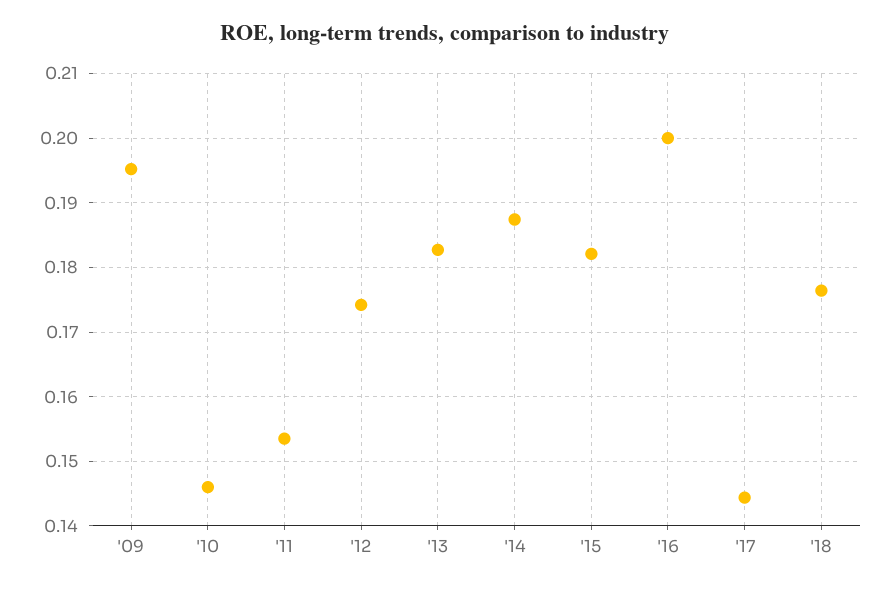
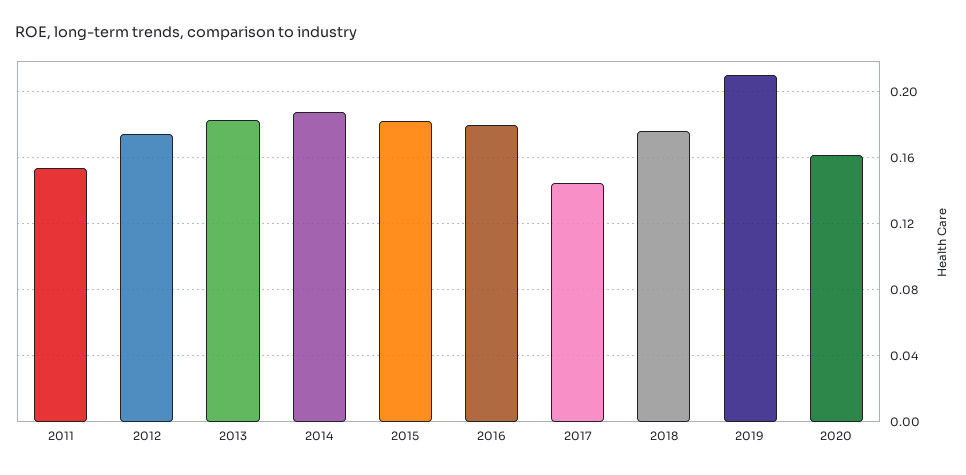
'09: 0.195 -> none
'10: 0.146 -> none
'16: 0.2 -> 0.18
2019: none -> 0.21
2020: none -> 0.16

